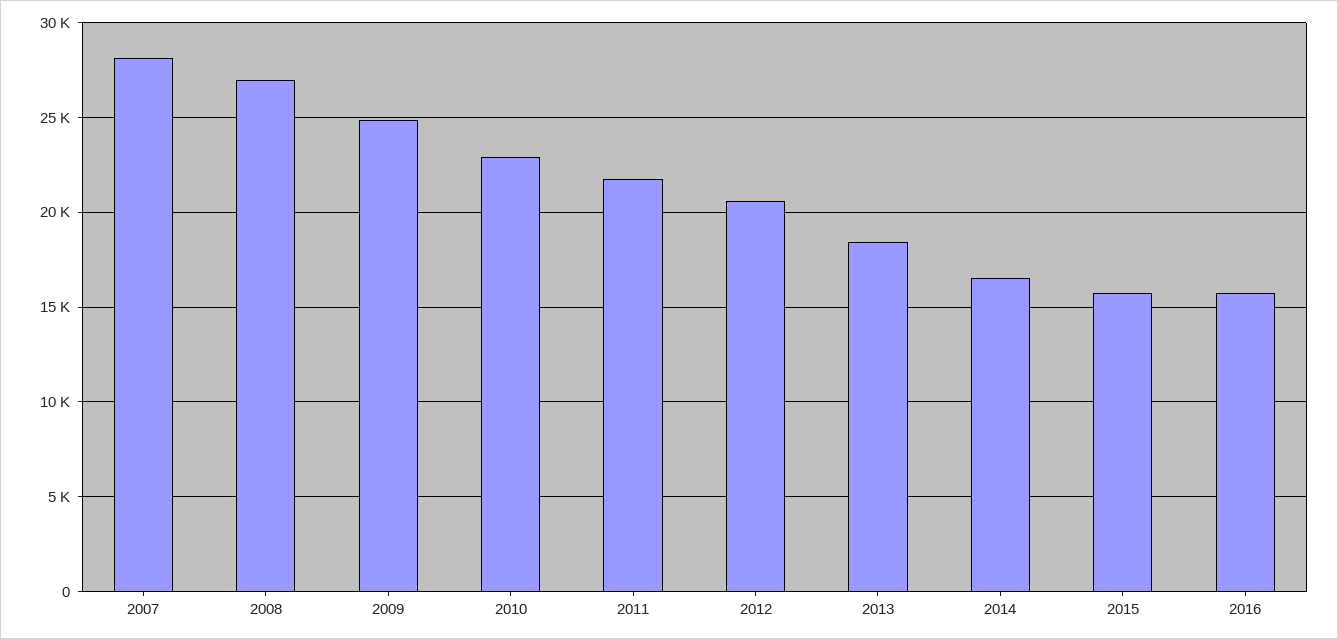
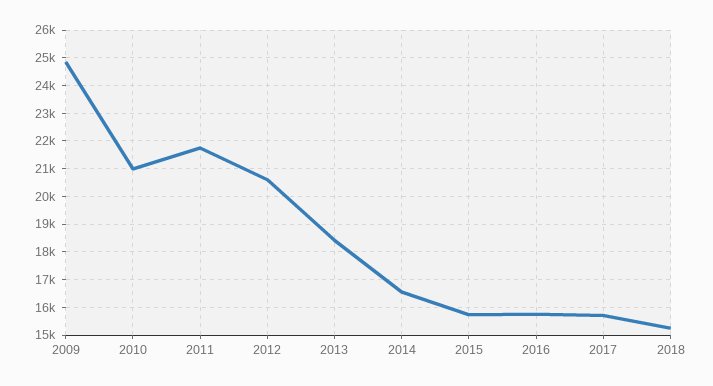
2007: 28000 -> none
2008: 27000 -> none
2010: 23000 -> 21000
2017: none -> 15750
2018: none -> 15250

